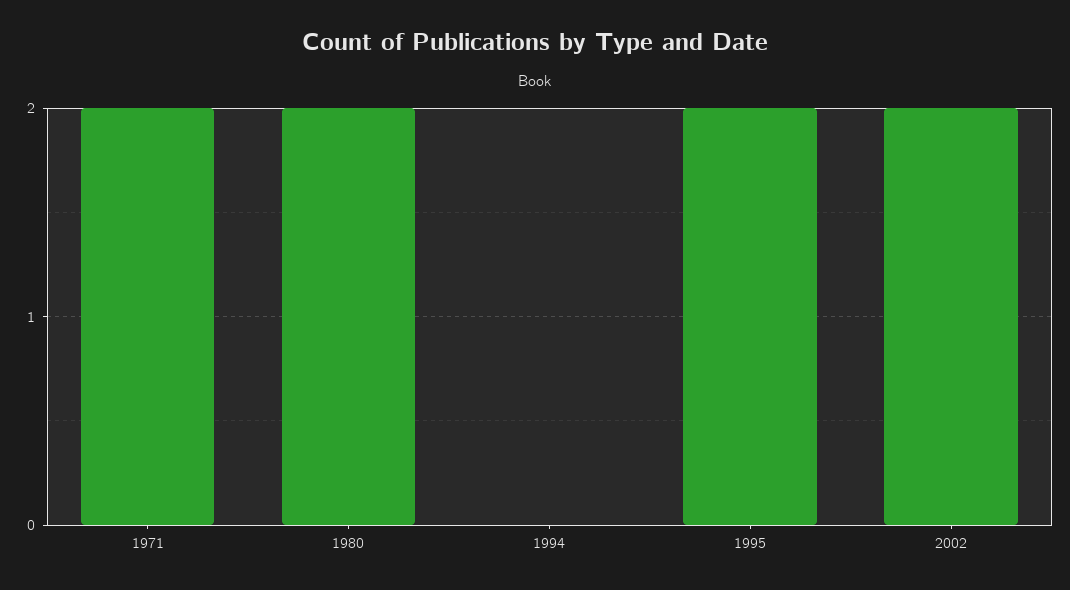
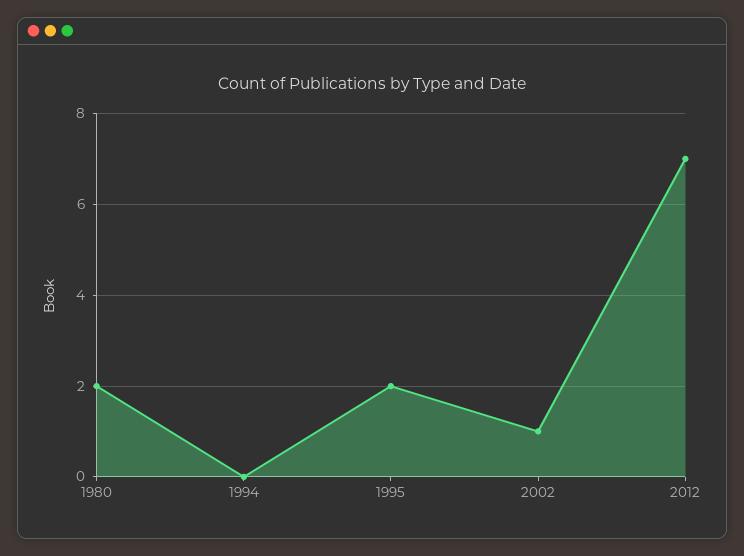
1971: 2 -> none
2002: 2 -> 1
2012: none -> 7

